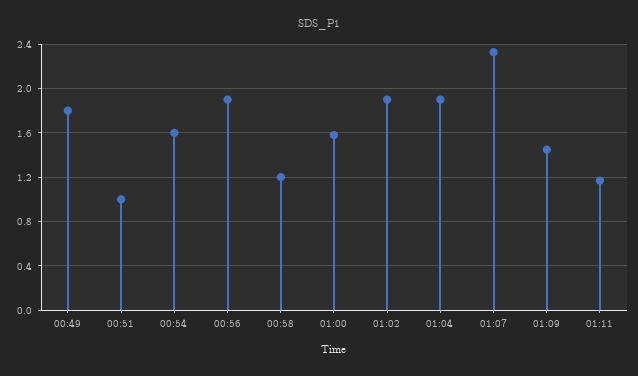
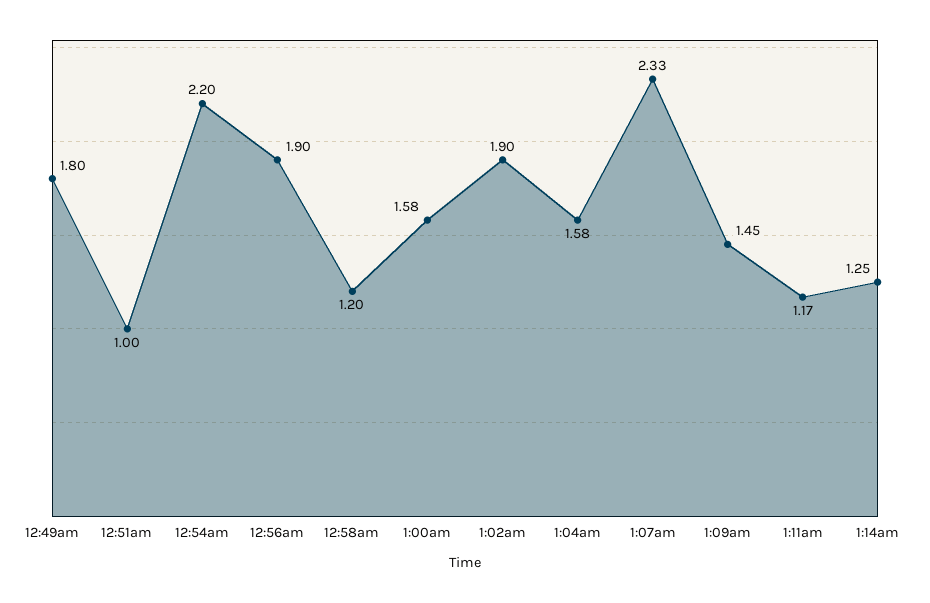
00:54: 1.6 -> 2.2
01:04: 1.9 -> 1.58
1:14am: none -> 1.25

